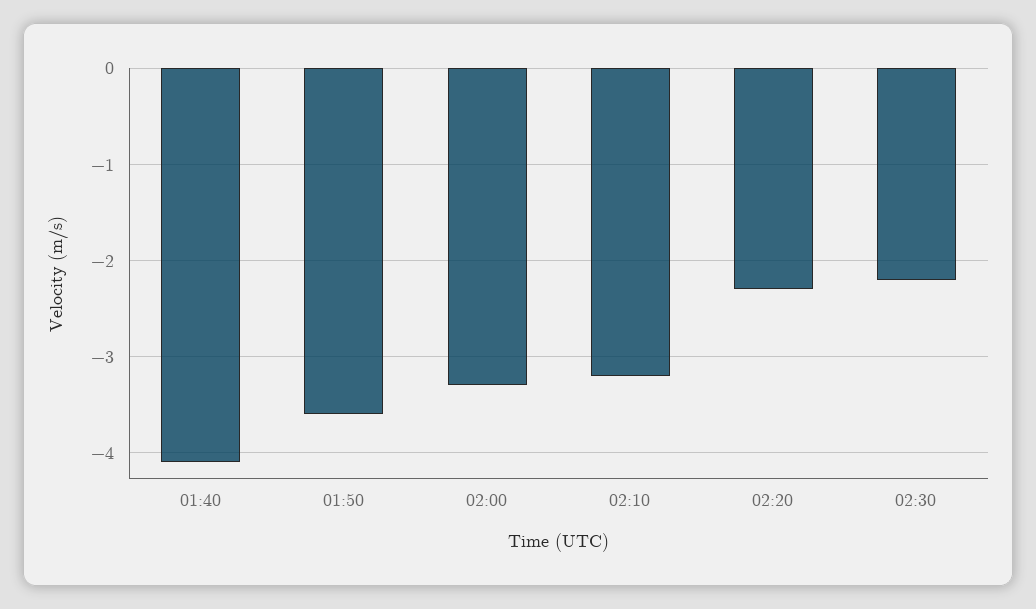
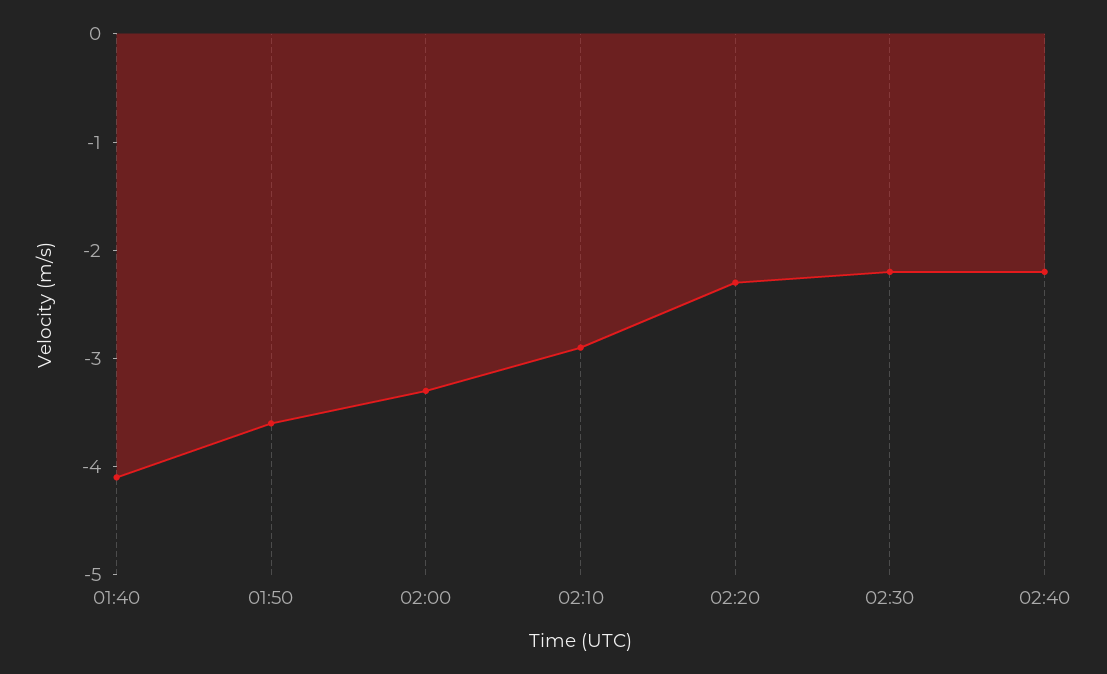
02:10: -3.2 -> -2.9
02:40: none -> -2.2

